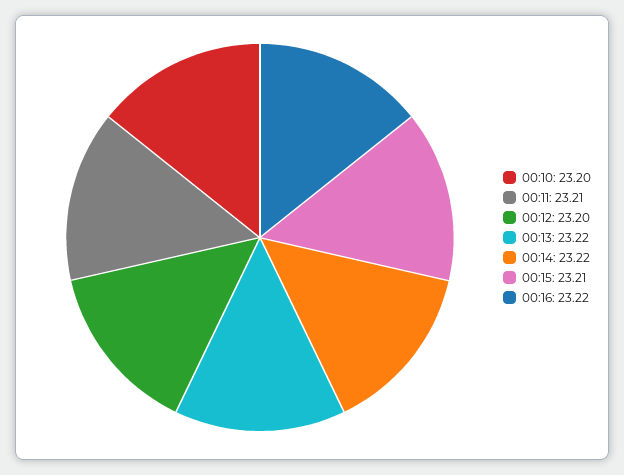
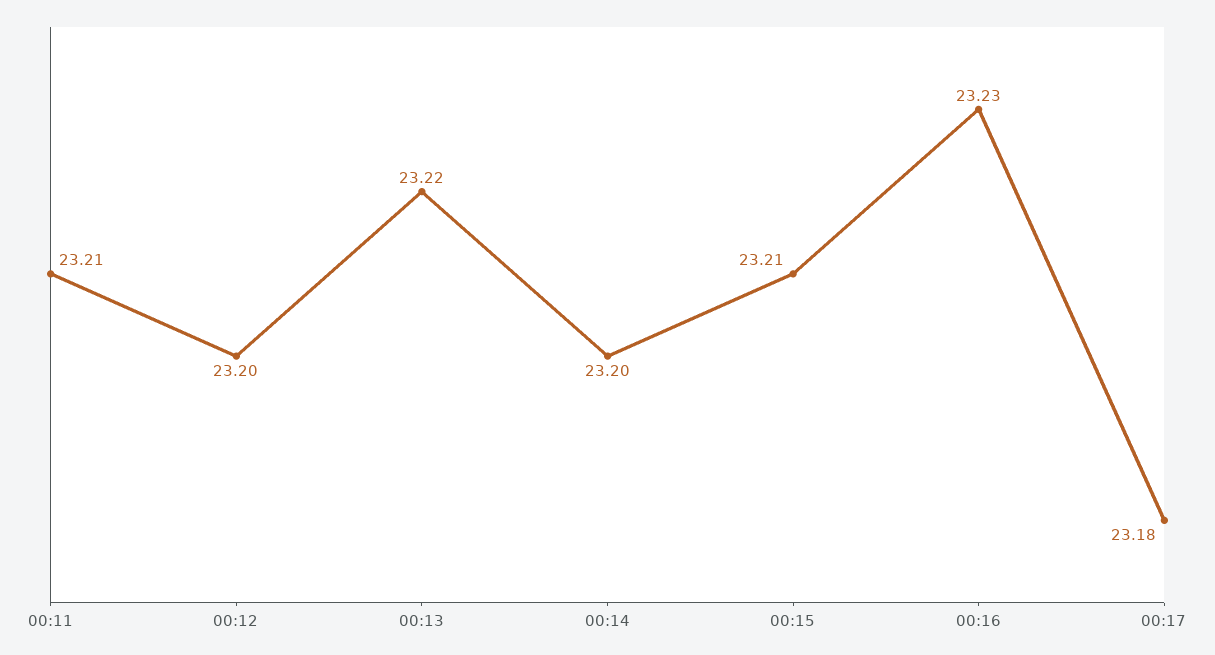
00:10: 23.2 -> none
00:14: 23.22 -> 23.2
00:16: 23.22 -> 23.23
00:17: none -> 23.18

